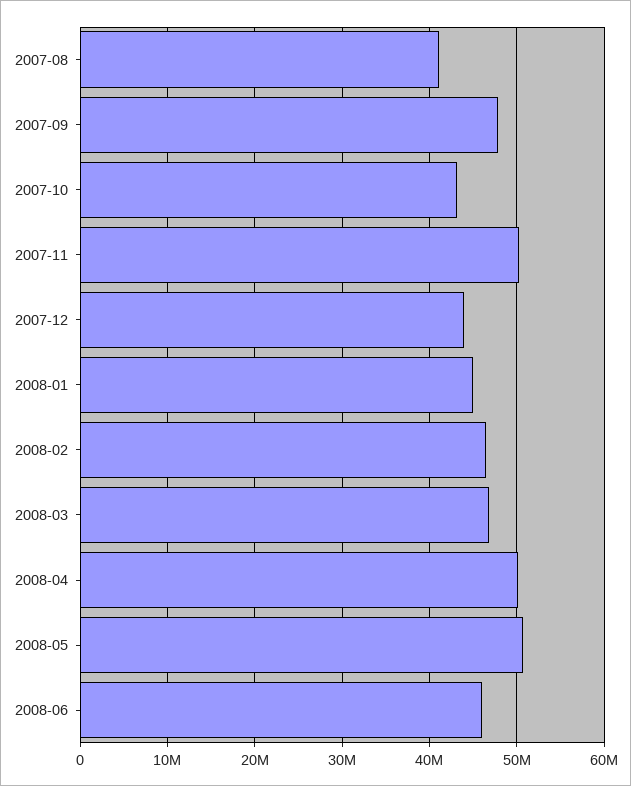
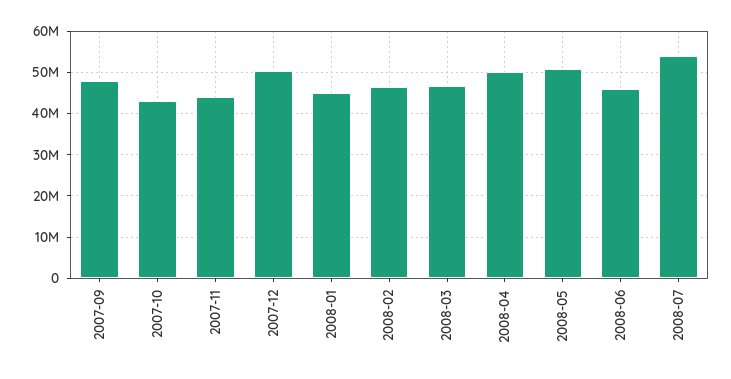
2007-08: 41000000 -> none
2007-11: 50000000 -> 44000000
2007-12: 44000000 -> 50000000
2008-07: none -> 54000000

